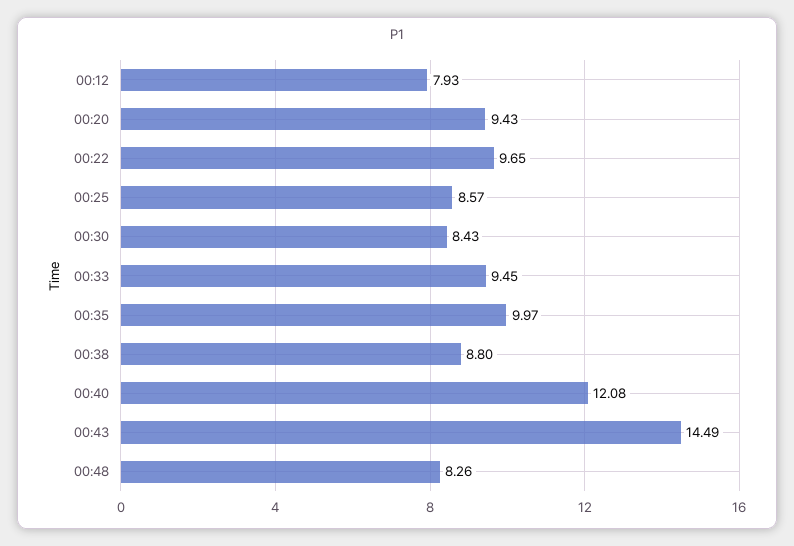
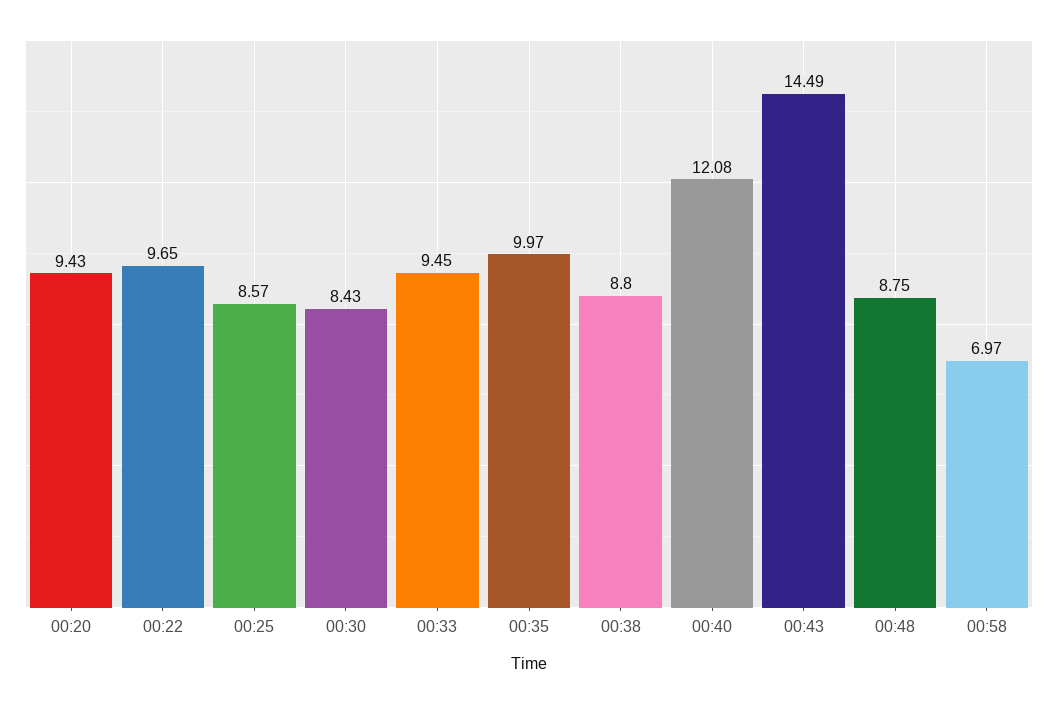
00:12: 7.93 -> none
00:48: 8.26 -> 8.75
00:58: none -> 6.97

